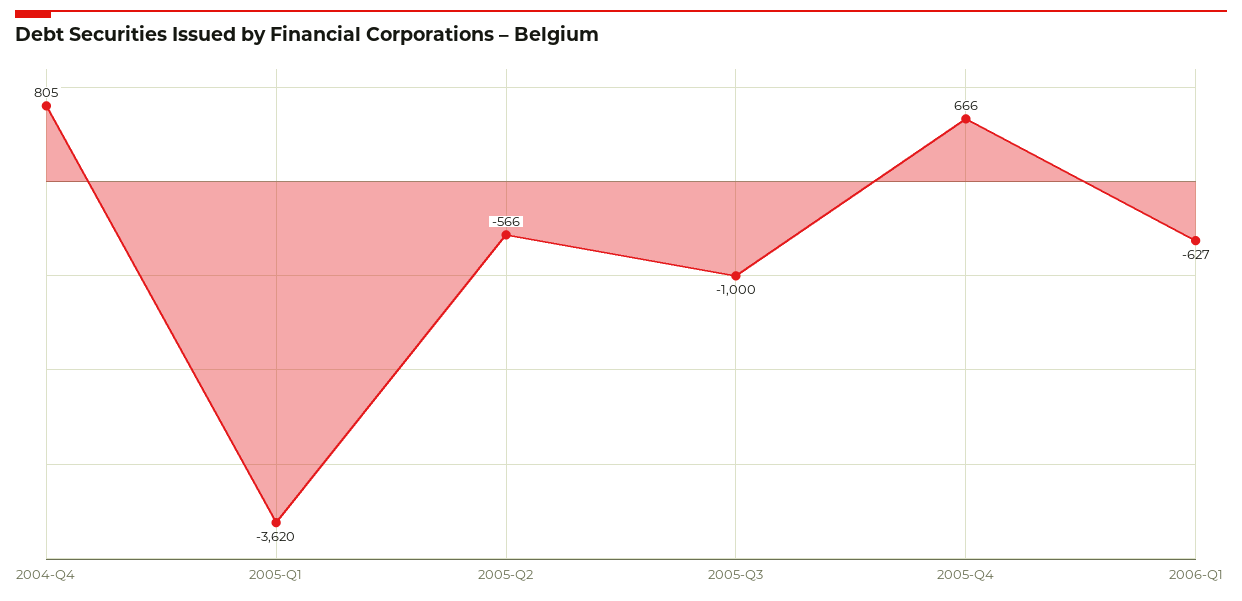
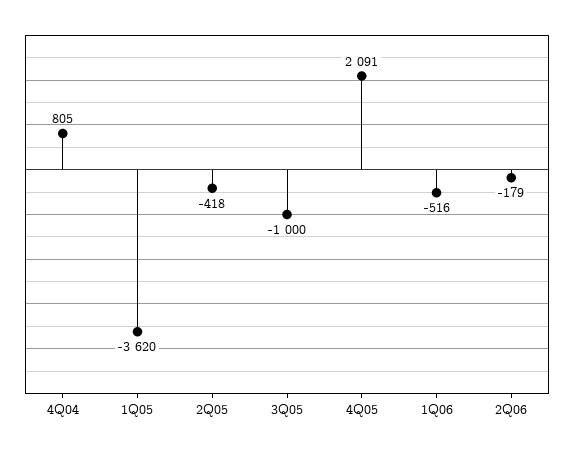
2005-Q2: -566 -> -418
2005-Q4: 666 -> 2091
2006-Q1: -627 -> -516
2Q06: none -> -179

